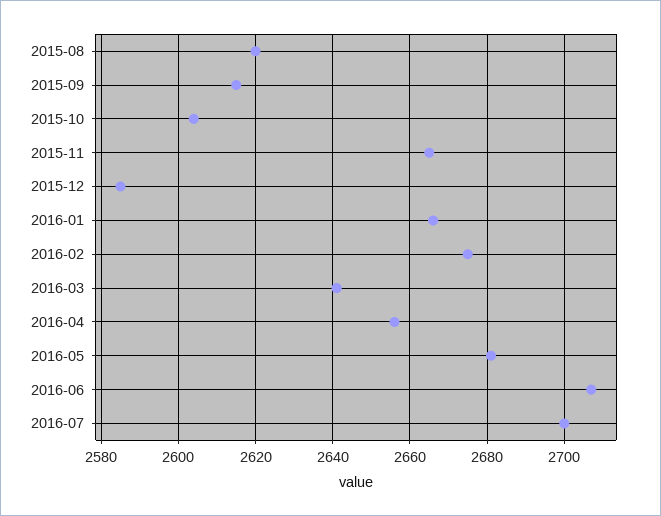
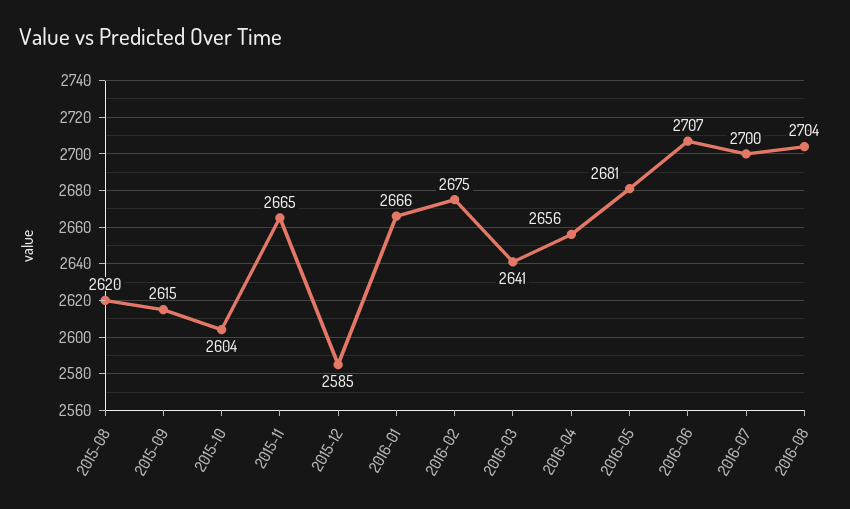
2016-08: none -> 2704

